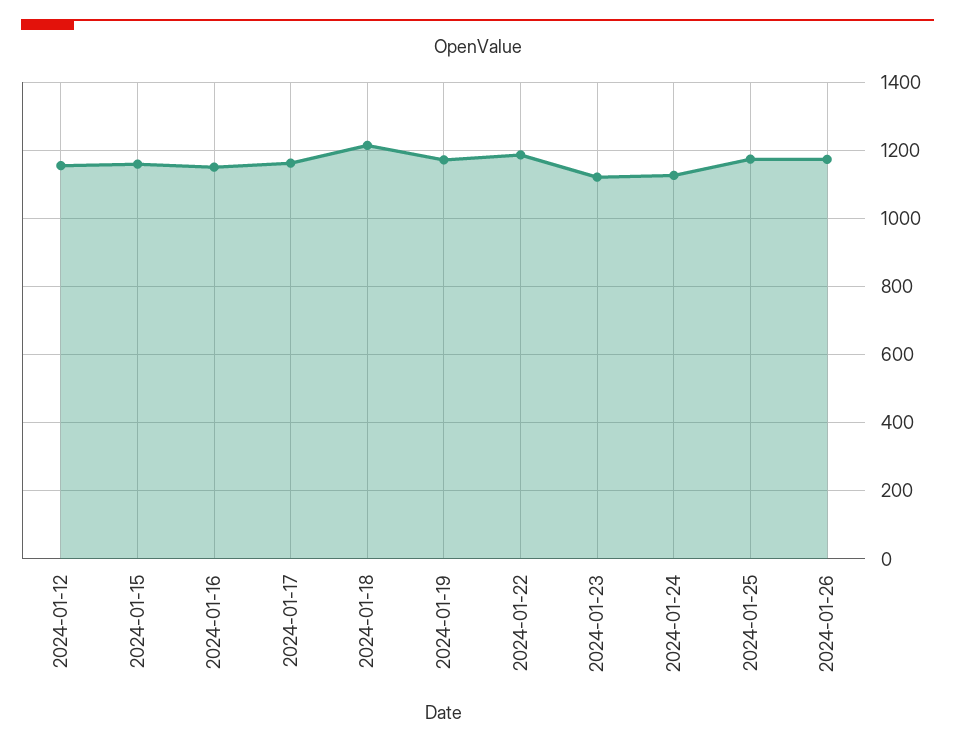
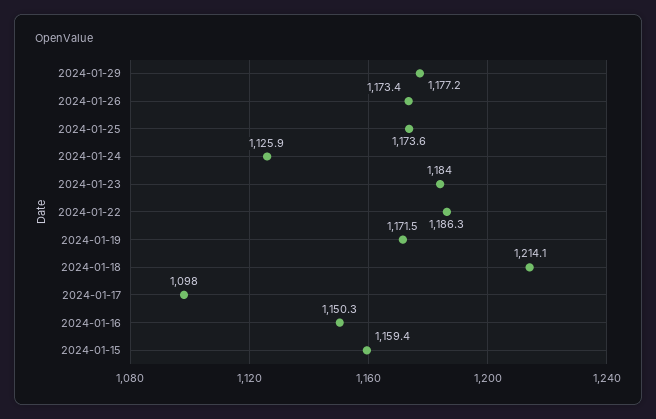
2024-01-12: 1160 -> none
2024-01-17: 1160 -> 1098
2024-01-23: 1120 -> 1184
2024-01-29: none -> 1177.2

